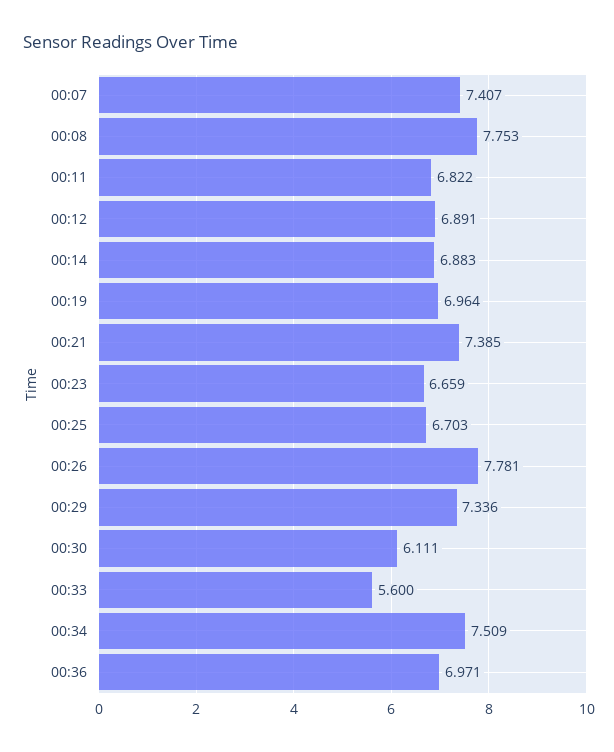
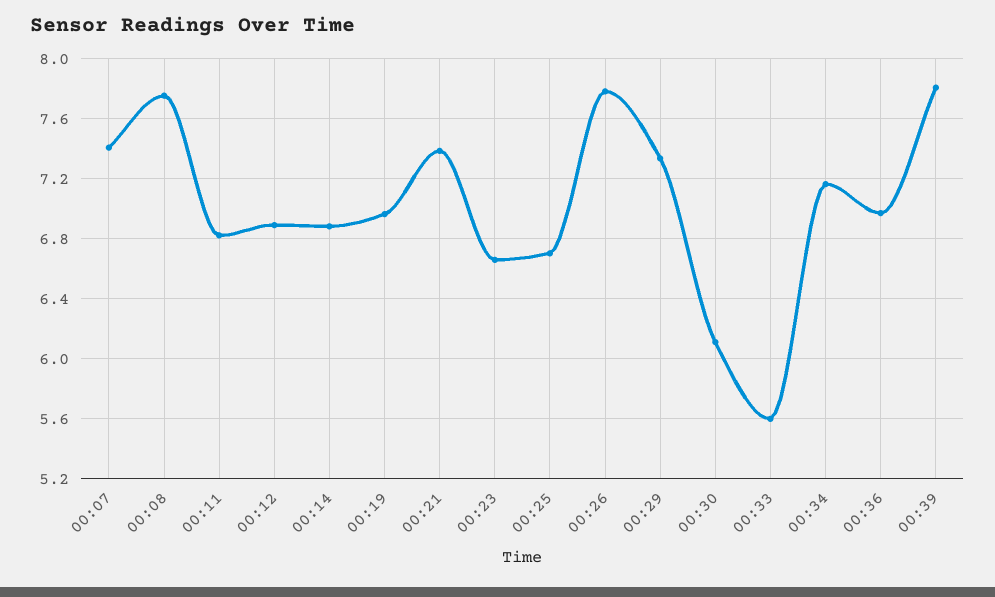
00:34: 7.509 -> 7.15
00:39: none -> 7.8

